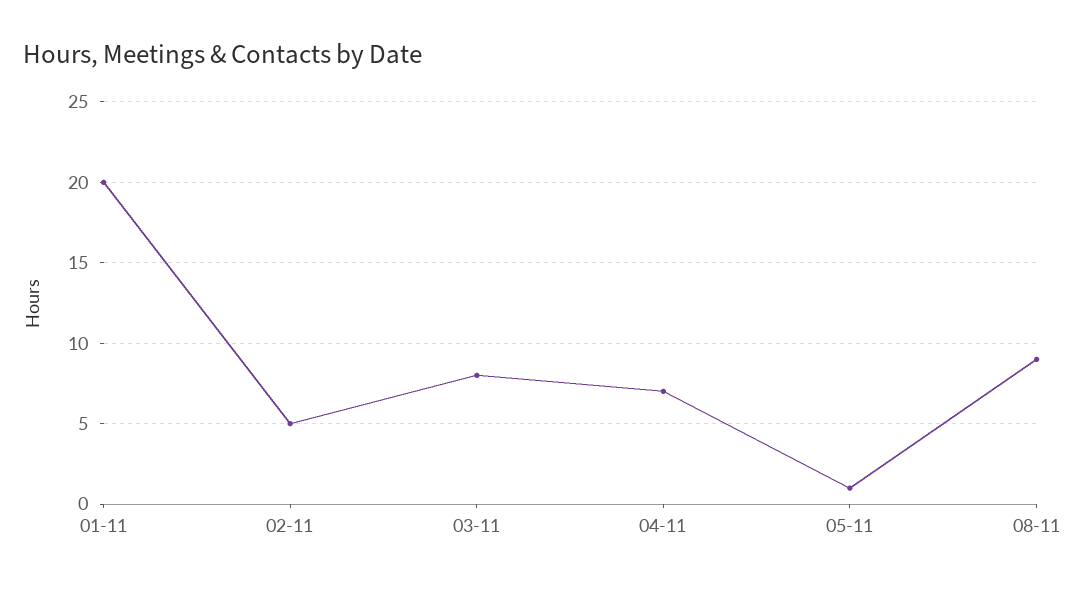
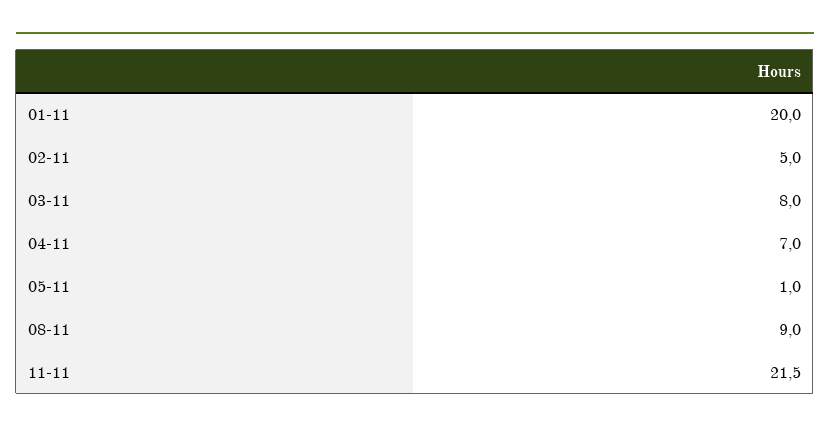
11-11: none -> 21.5

